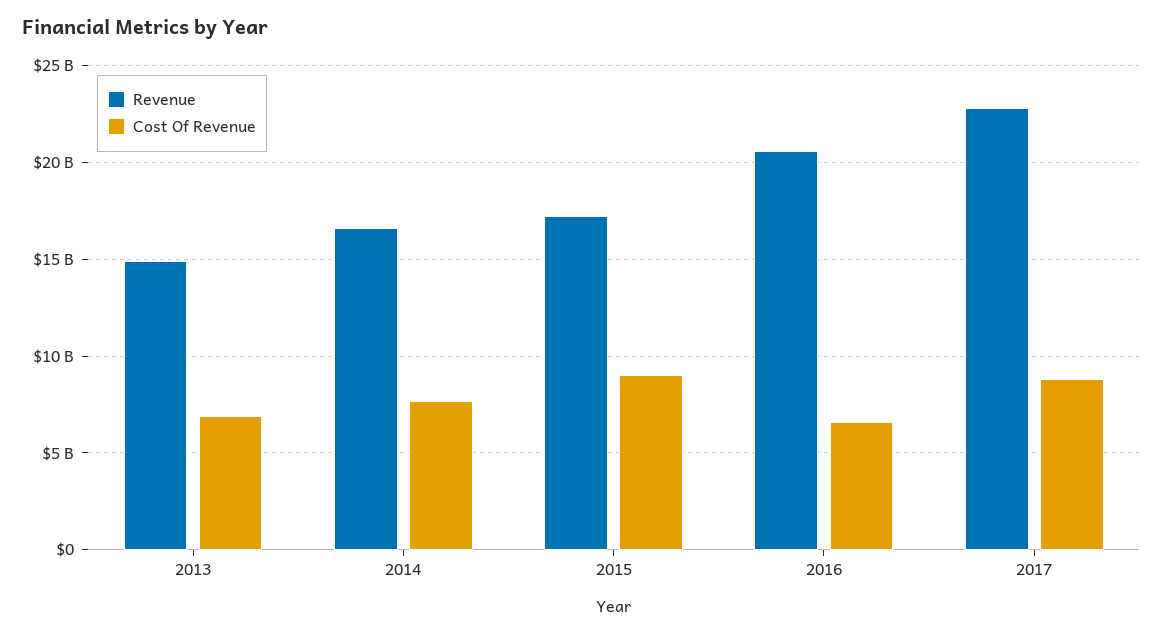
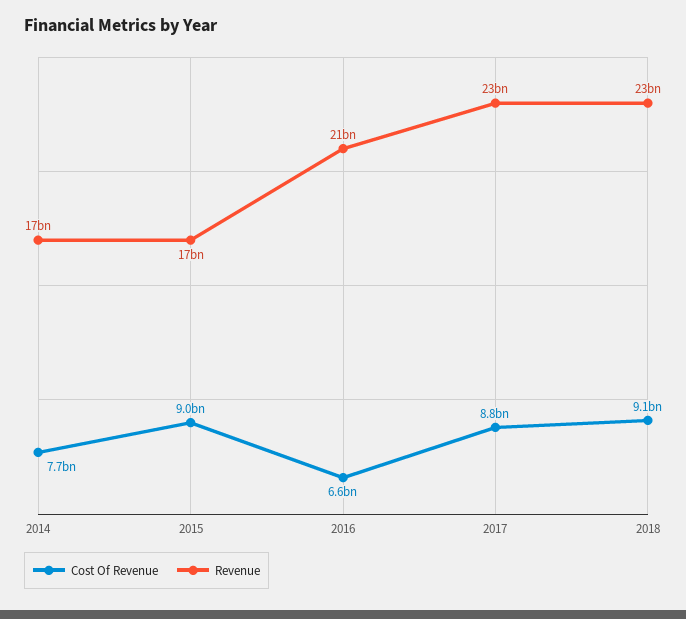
Revenue, 2013: 15000000000 -> none
Cost Of Revenue, 2013: 7000000000 -> none
Cost Of Revenue, 2018: none -> 9100000000
Revenue, 2018: none -> 23000000000

